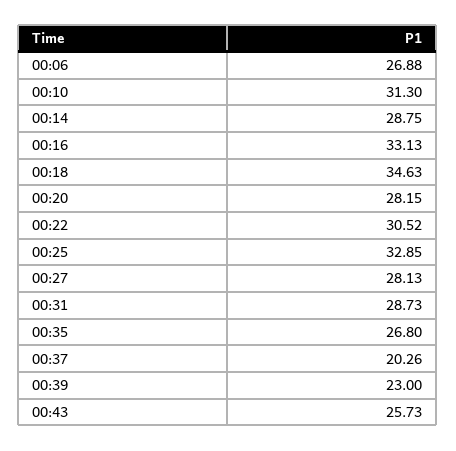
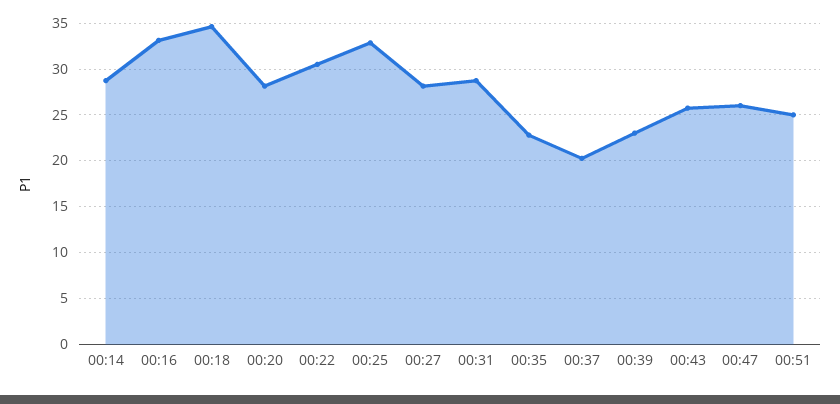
00:06: 26.88 -> none
00:10: 31.3 -> none
00:35: 26.8 -> 23
00:47: none -> 26
00:51: none -> 25

